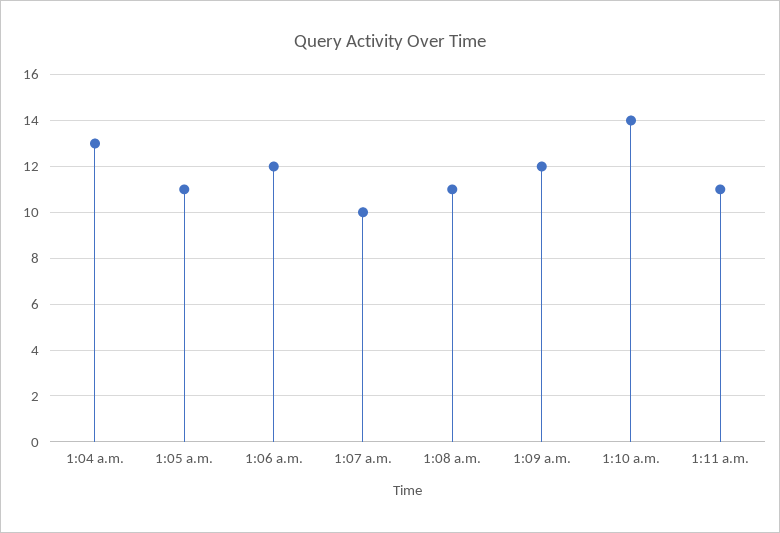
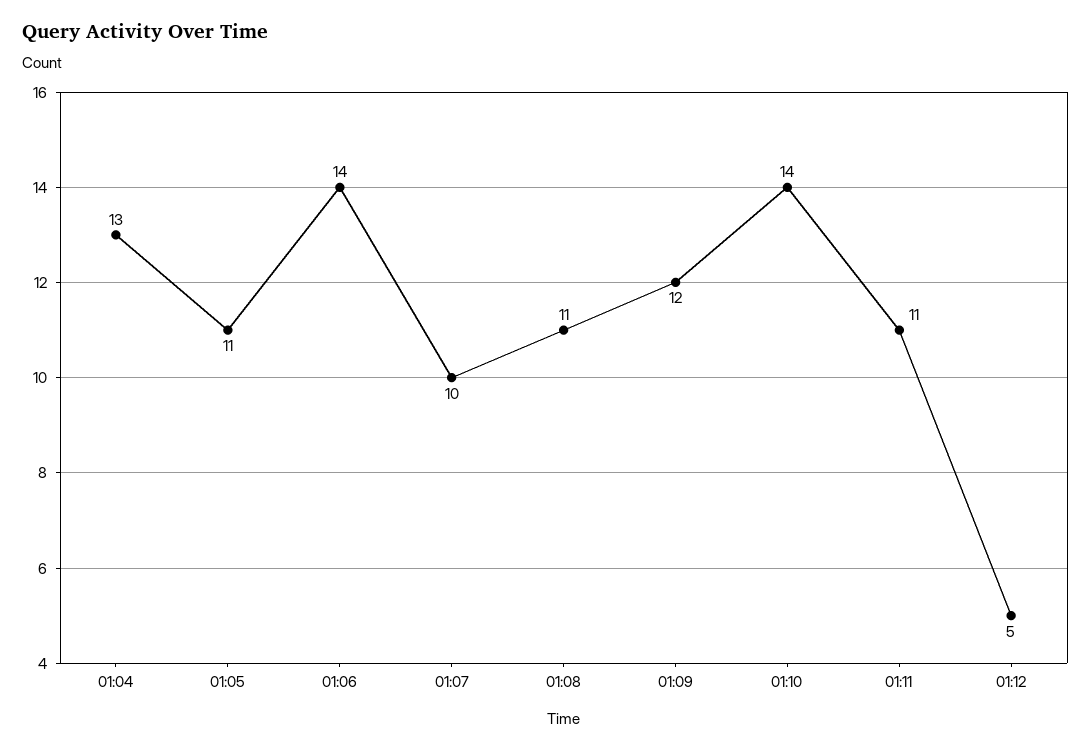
1:06 a.m.: 12 -> 14
01:12: none -> 5

